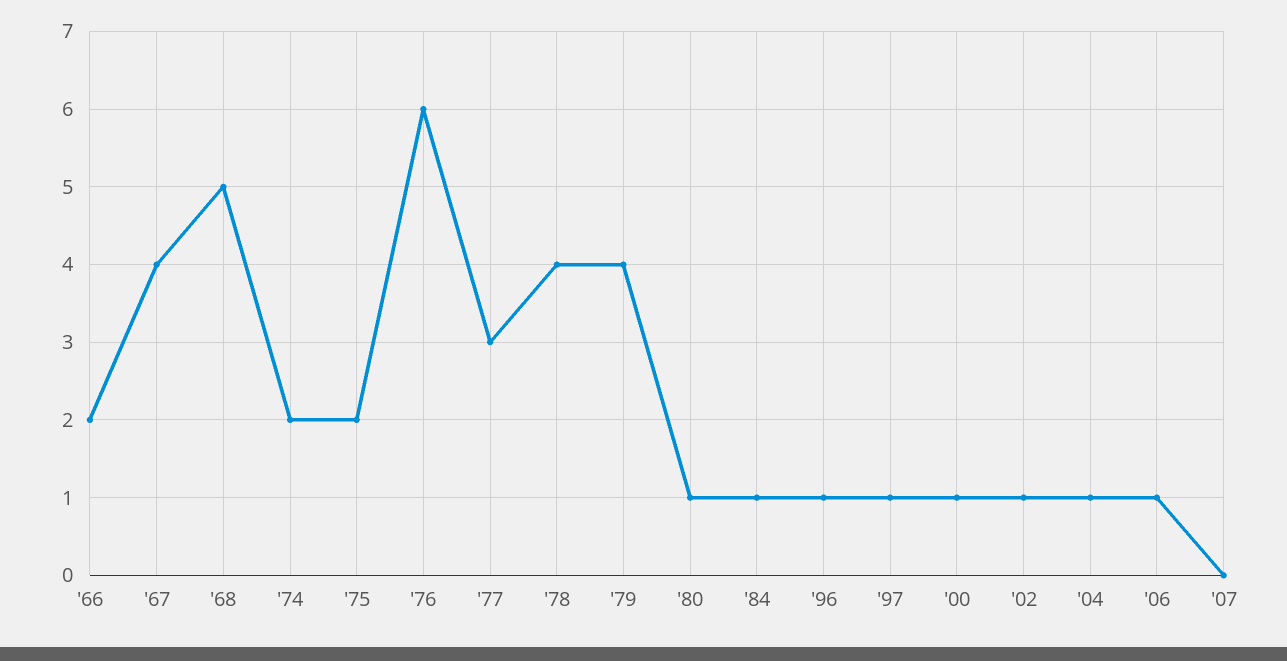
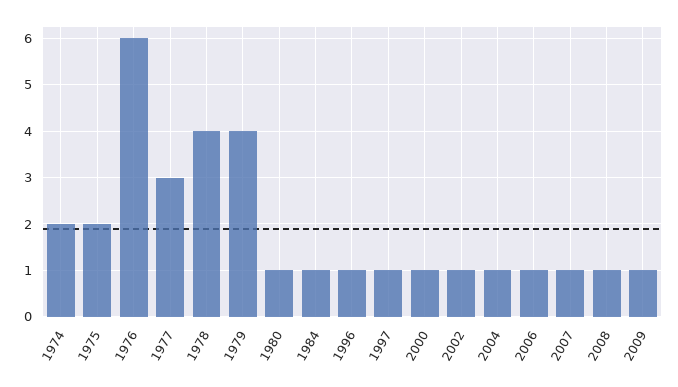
'66: 2 -> none
'67: 4 -> none
'68: 5 -> none
'07: 0 -> 1
2008: none -> 1
2009: none -> 1

